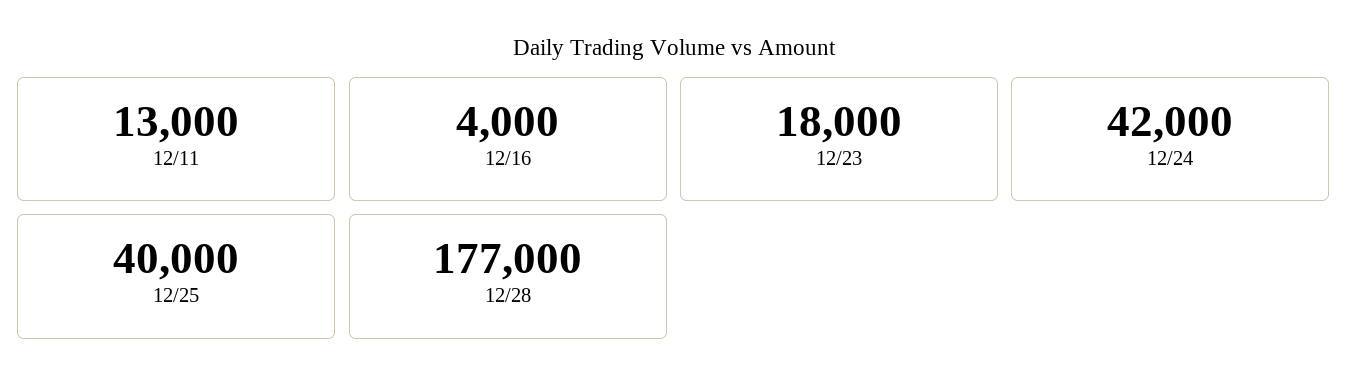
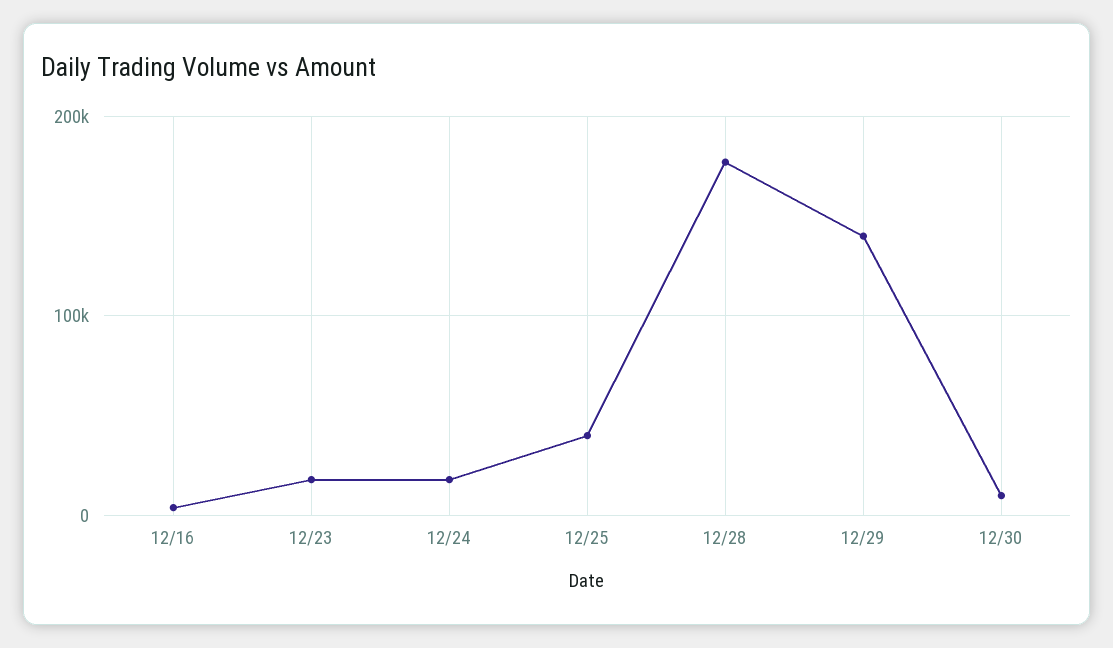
12/11: 13000 -> none
12/24: 42000 -> 20000
12/29: none -> 140000
12/30: none -> 10000

